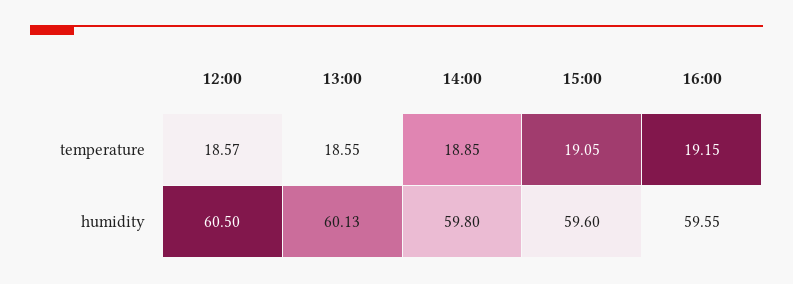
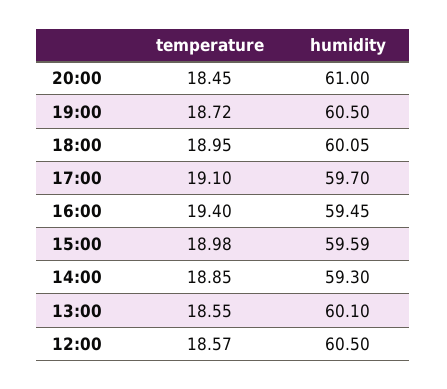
15:00, temperature: 19.05 -> 18.98
16:00, temperature: 19.15 -> 19.4
13:00, humidity: 60.13 -> 60.1
14:00, humidity: 59.8 -> 59.3
15:00, humidity: 59.6 -> 59.59
16:00, humidity: 59.55 -> 59.45
20:00, temperature: none -> 18.45
20:00, humidity: none -> 61
19:00, temperature: none -> 18.72
19:00, humidity: none -> 60.5
18:00, temperature: none -> 18.95
18:00, humidity: none -> 60.05
17:00, temperature: none -> 19.1
17:00, humidity: none -> 59.7

